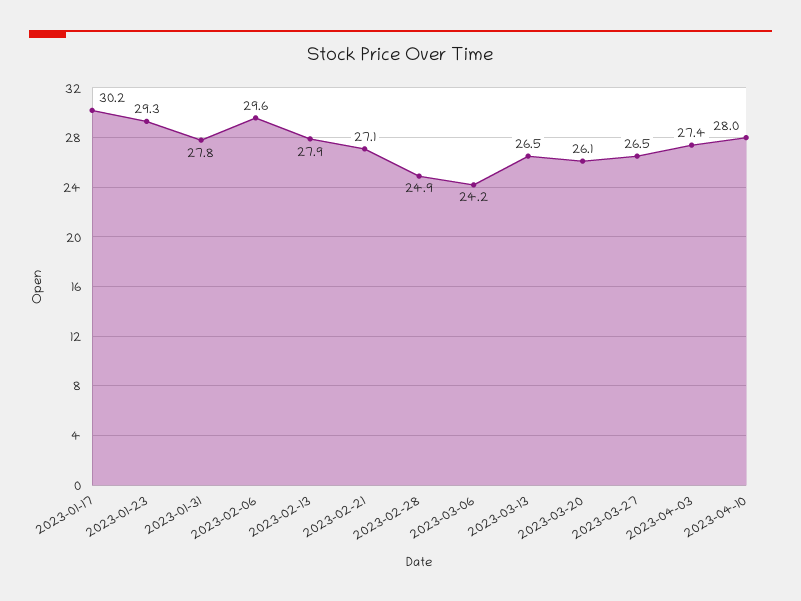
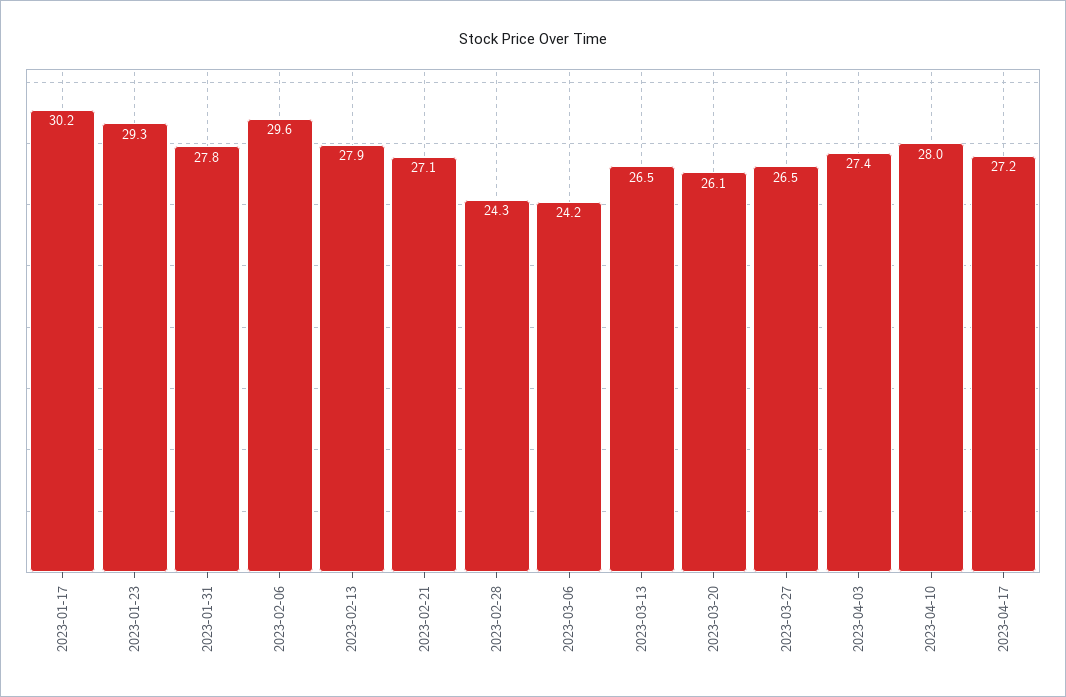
2023-02-28: 24.9 -> 24.3
2023-04-17: none -> 27.2

